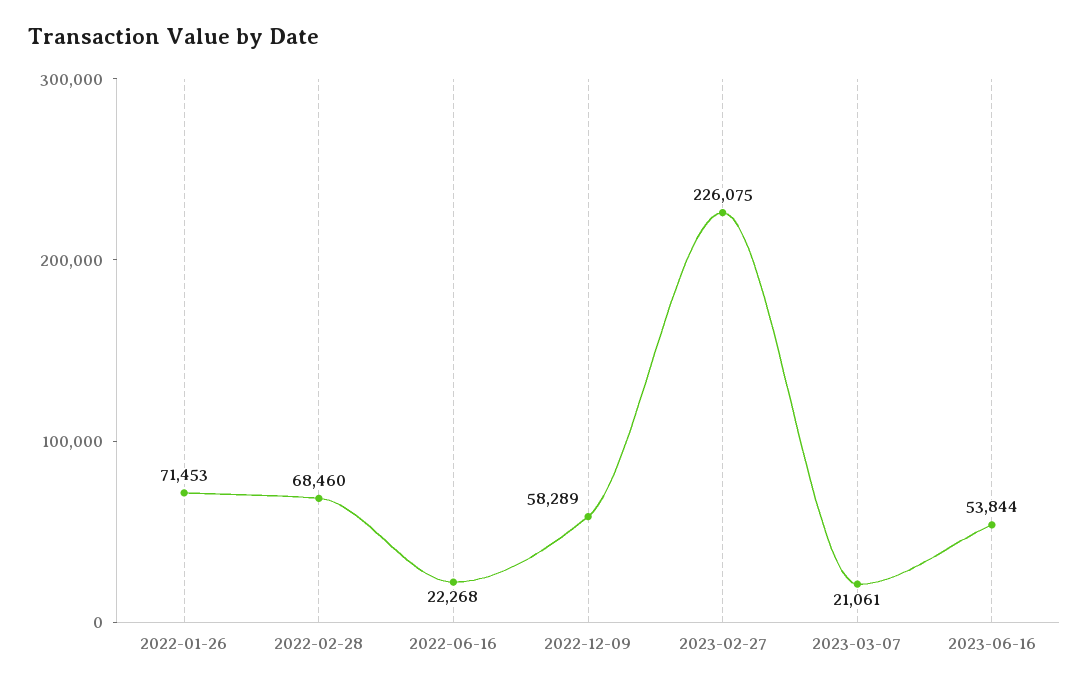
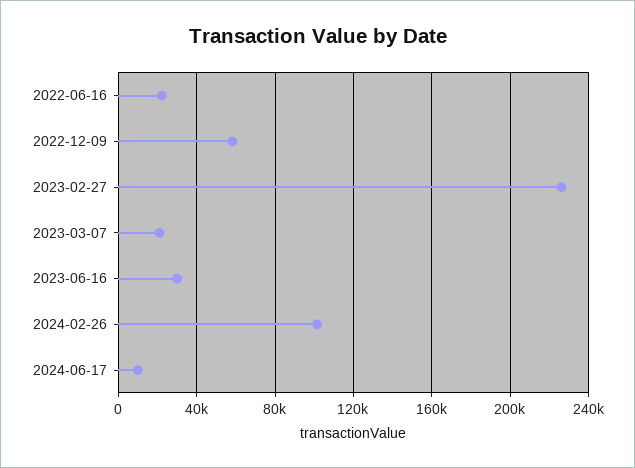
2022-01-26: 71453 -> none
2022-02-28: 68460 -> none
2023-06-16: 53844 -> 30000
2024-02-26: none -> 100000
2024-06-17: none -> 10000

